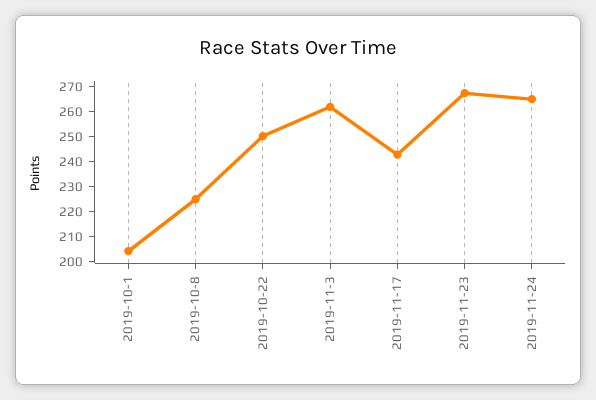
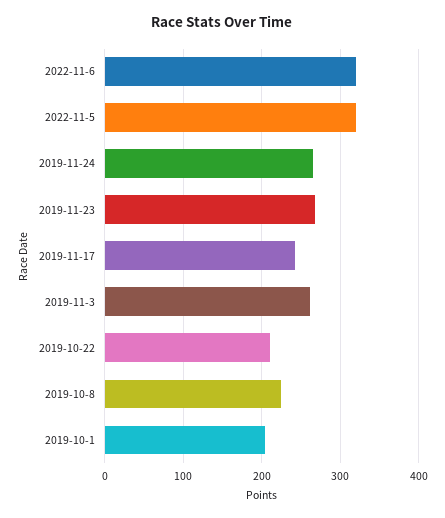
2019-10-22: 250 -> 210
2022-11-6: none -> 320
2022-11-5: none -> 320

